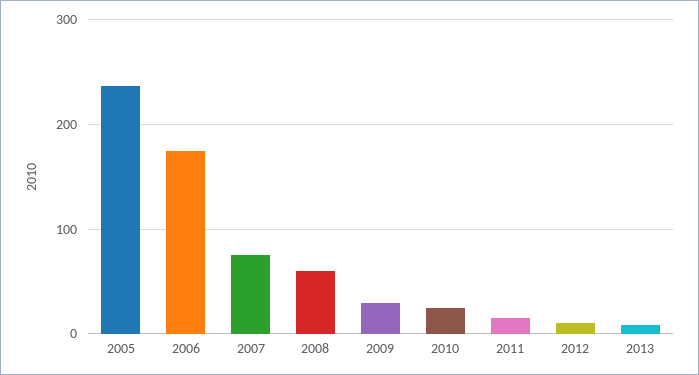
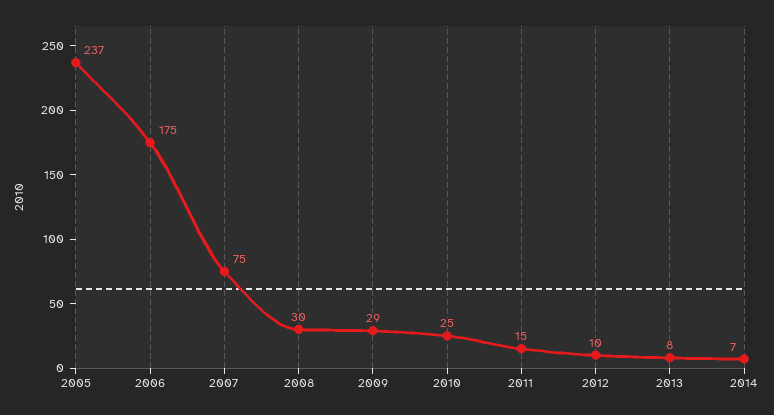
2008: 60 -> 30
2014: none -> 7

